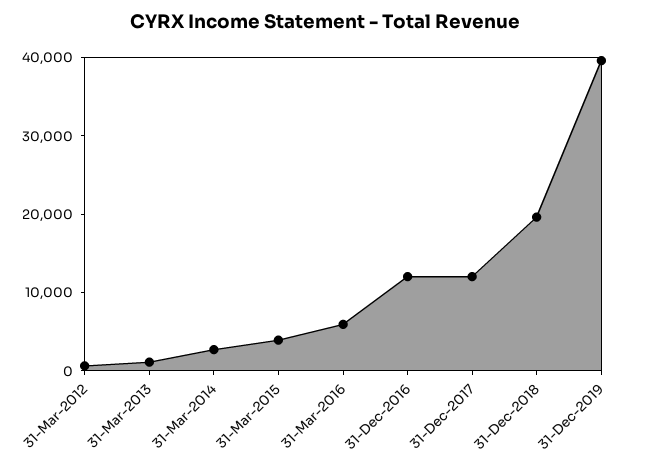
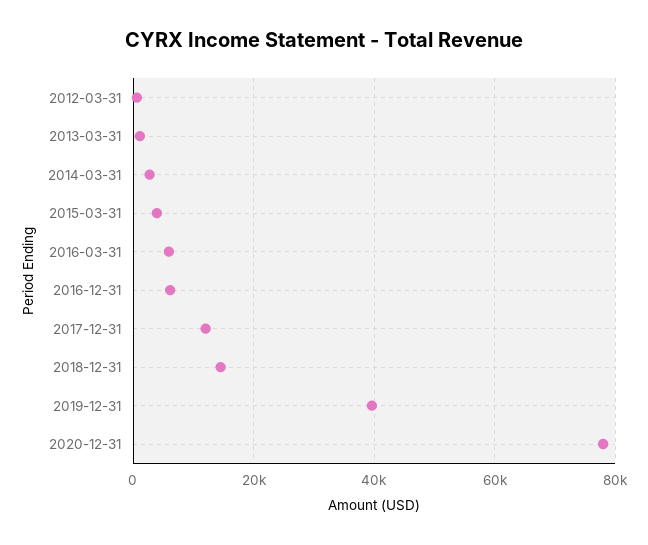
31-Dec-2016: 12000 -> 6000
31-Dec-2018: 20000 -> 14000
2020-12-31: none -> 78000

